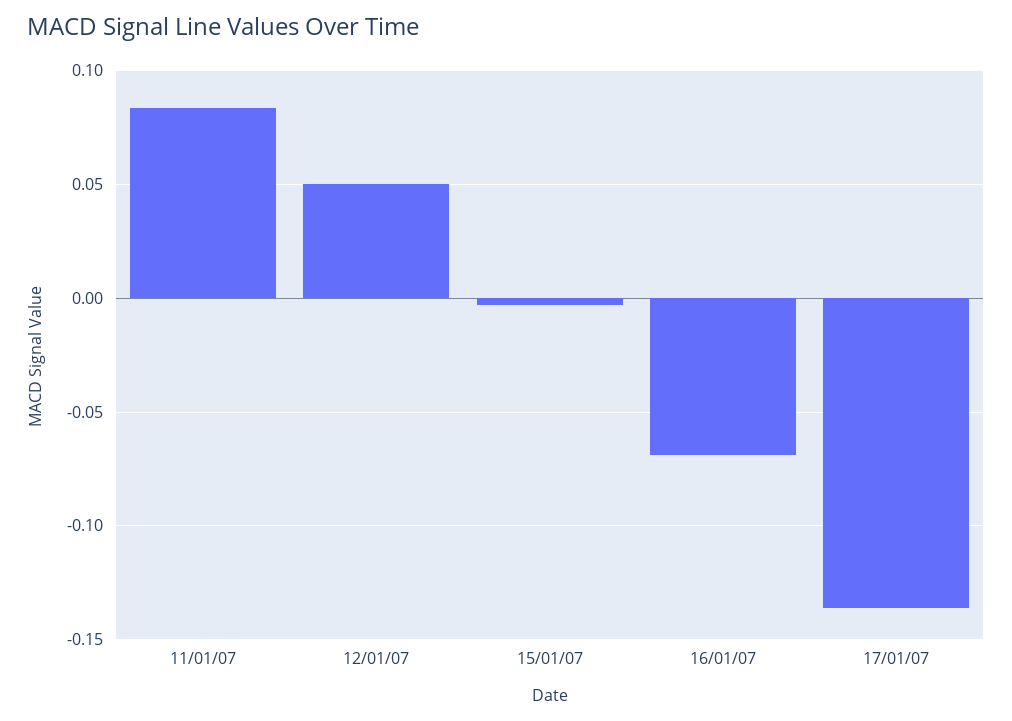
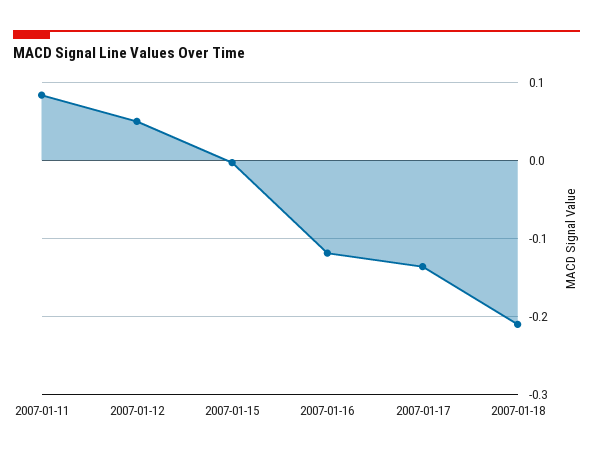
16/01/07: -0.07 -> -0.12
2007-01-18: none -> -0.21

